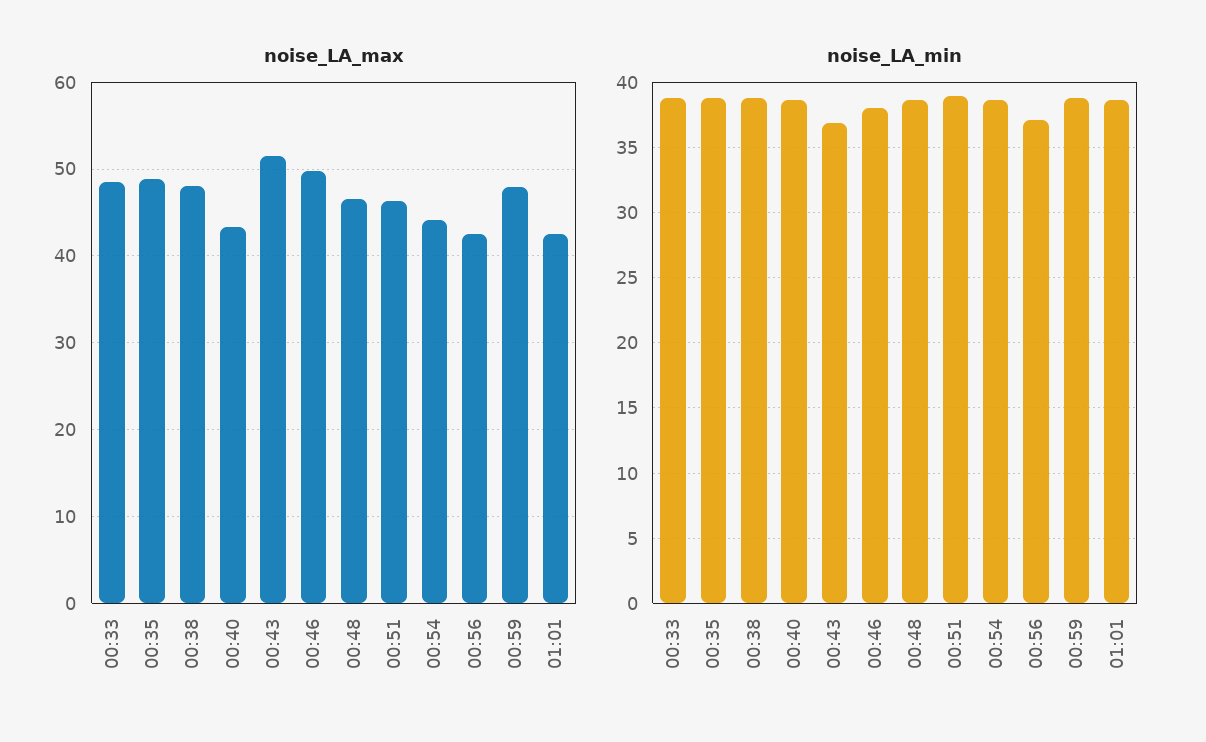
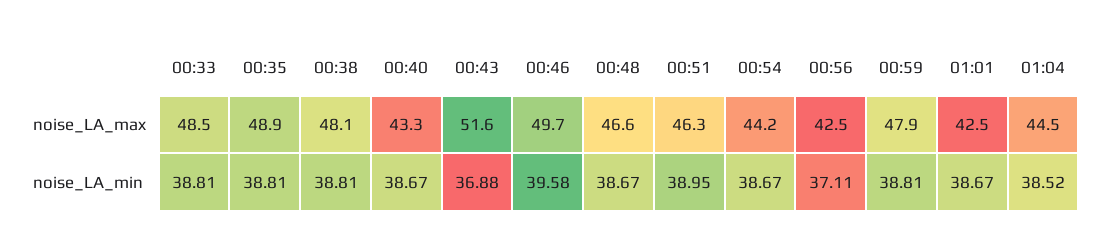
noise_LA_min, 00:46: 38 -> 39.58
noise_LA_max, 01:04: none -> 44.5
noise_LA_min, 01:04: none -> 38.52

